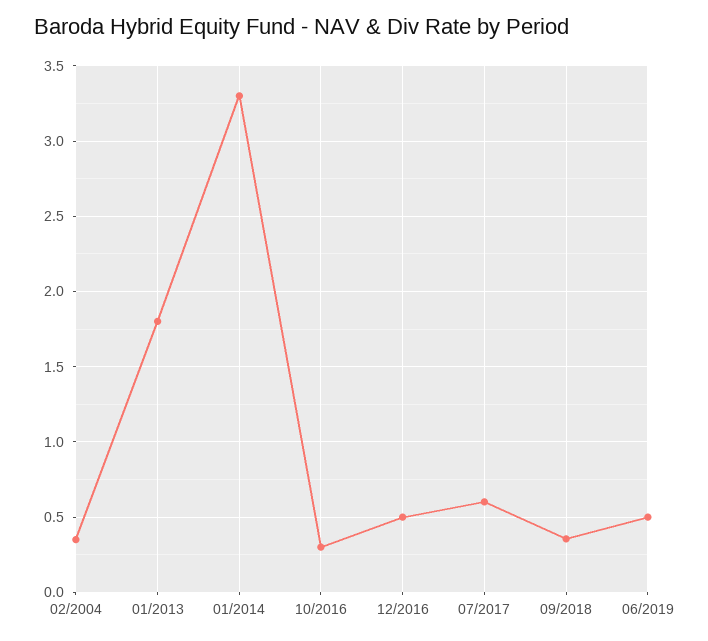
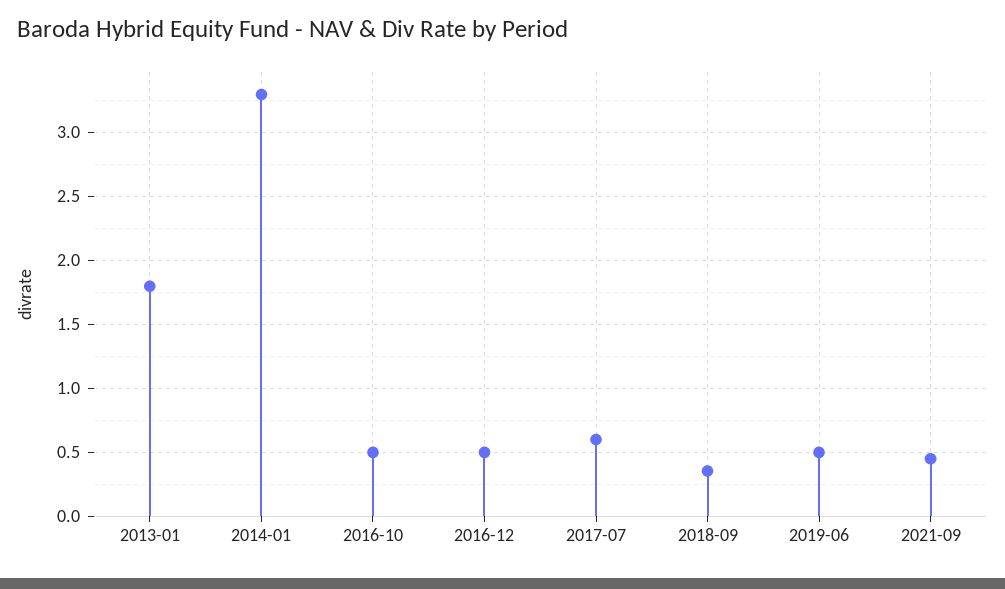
02/2004: 0.35 -> none
10/2016: 0.3 -> 0.5
2021-09: none -> 0.45

